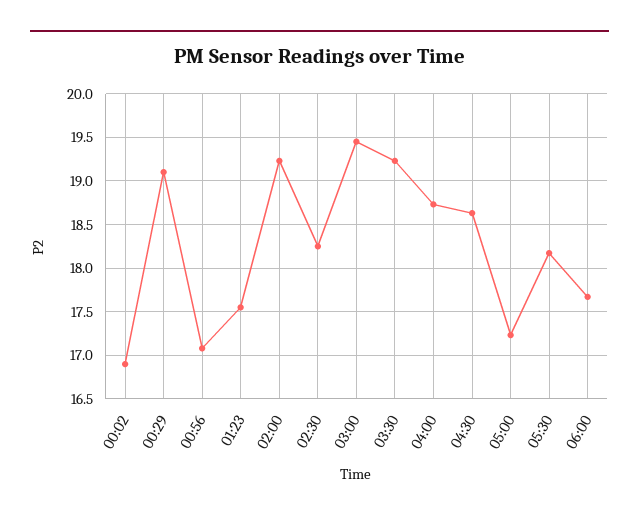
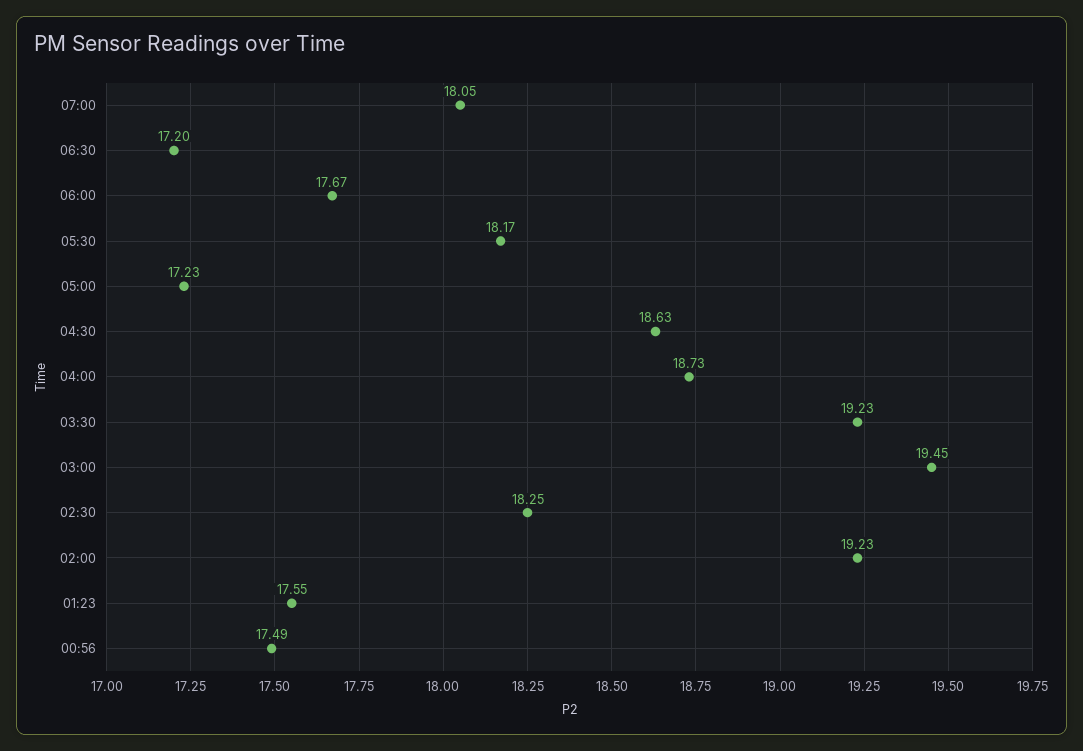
00:02: 16.9 -> none
00:29: 19.1 -> none
00:56: 17.1 -> 17.49
07:00: none -> 18.05
06:30: none -> 17.2

